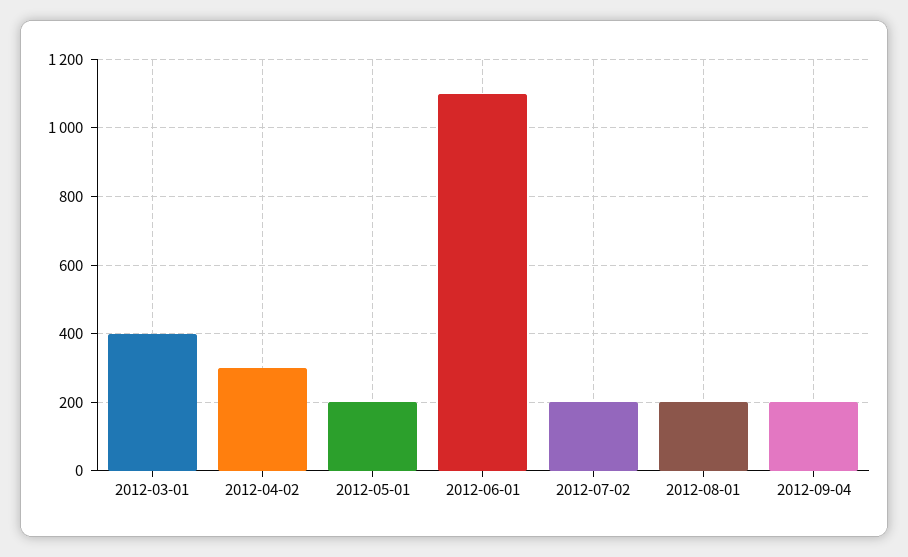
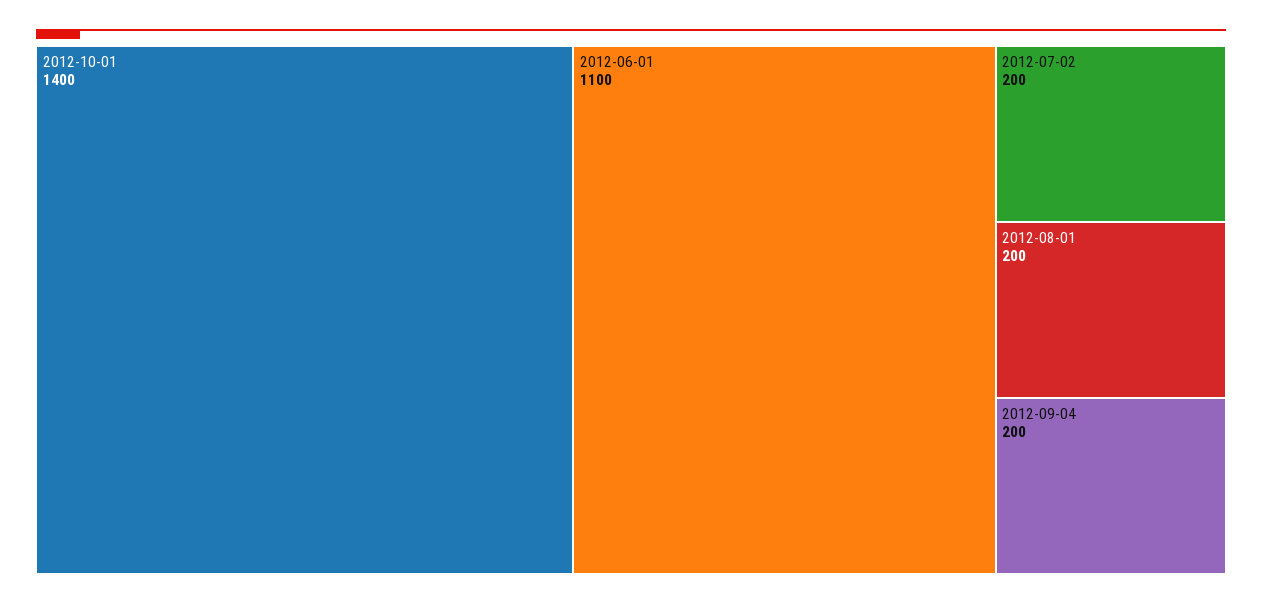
2012-03-01: 400 -> none
2012-04-02: 300 -> none
2012-05-01: 200 -> none
2012-10-01: none -> 1400

